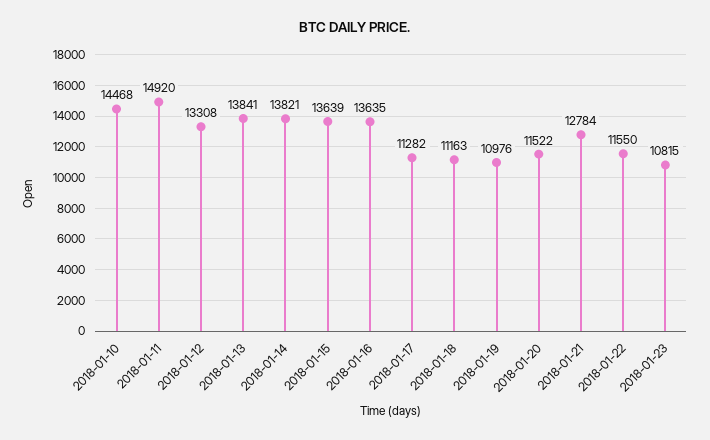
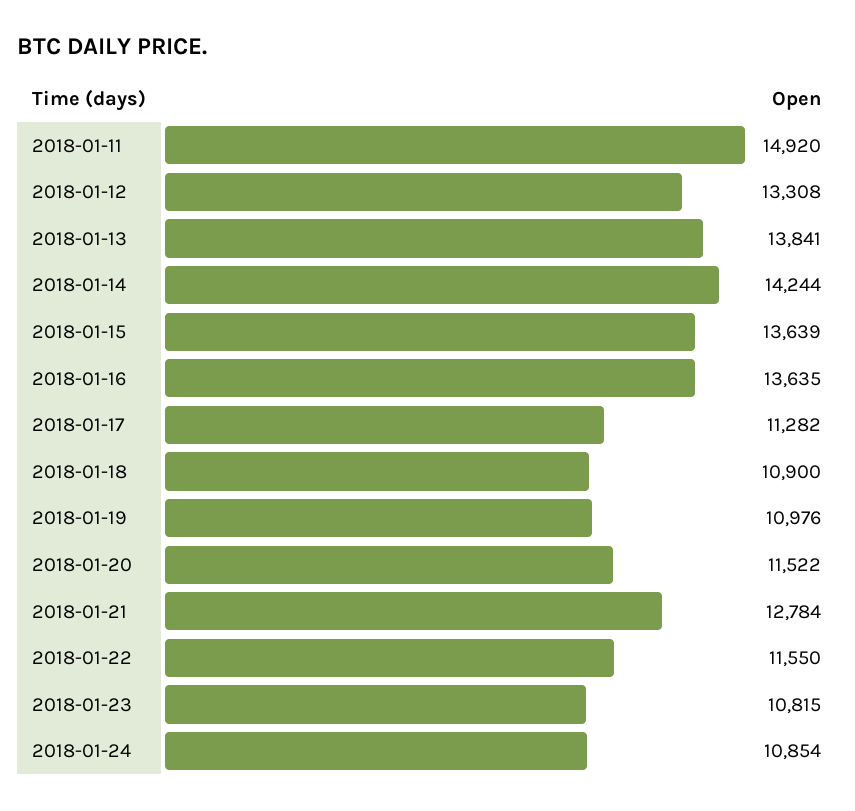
2018-01-10: 14468 -> none
2018-01-14: 13821 -> 14244
2018-01-18: 11163 -> 10900
2018-01-24: none -> 10854

